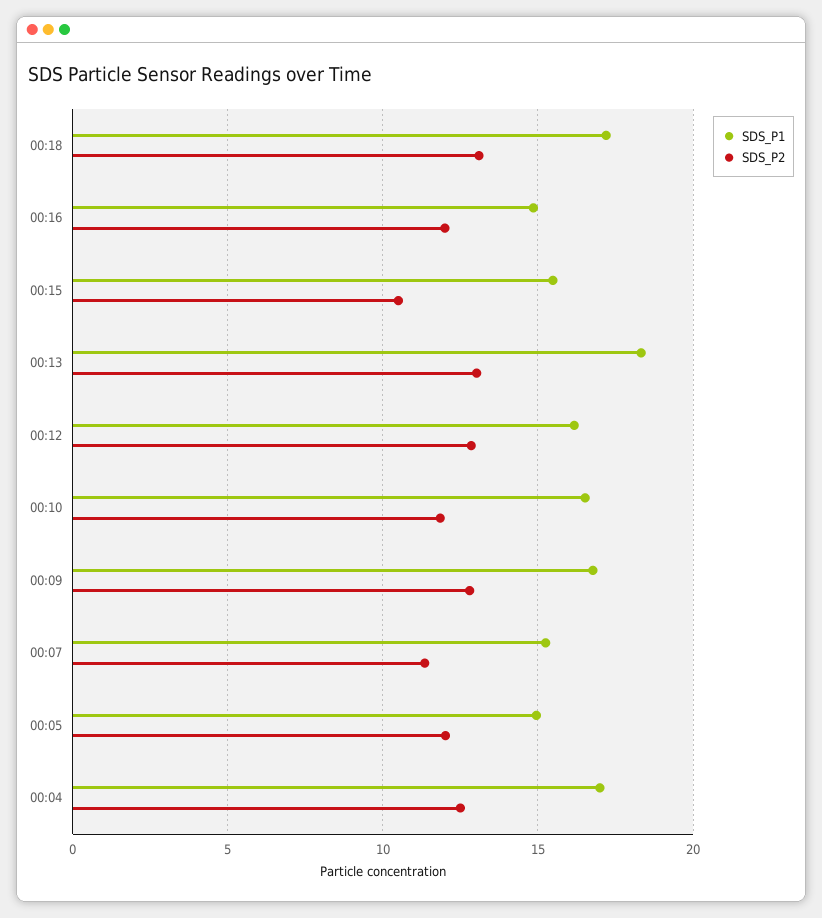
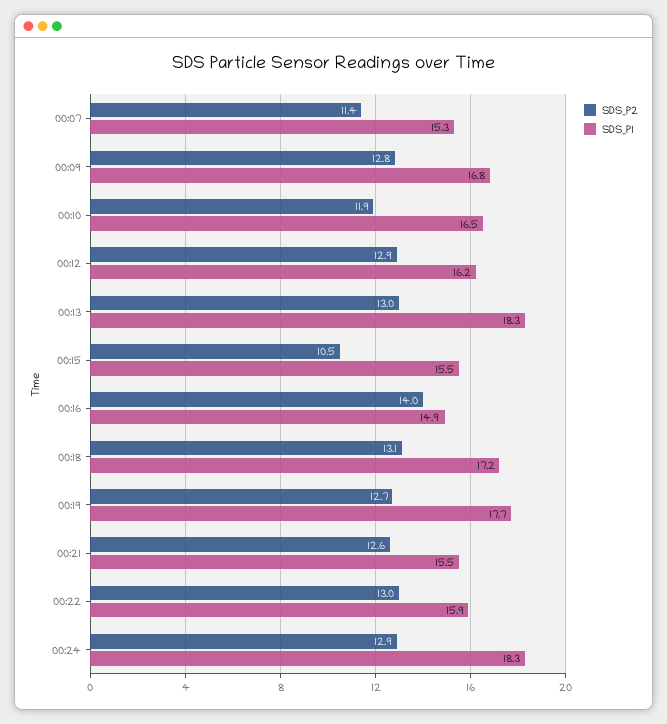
SDS_P2, 00:16: 12 -> 14
SDS_P1, 00:05: 15 -> none
SDS_P2, 00:05: 12 -> none
SDS_P1, 00:04: 17 -> none
SDS_P2, 00:04: 12.5 -> none
SDS_P2, 00:19: none -> 12.7
SDS_P1, 00:19: none -> 17.7
SDS_P2, 00:21: none -> 12.6
SDS_P1, 00:21: none -> 15.5
SDS_P2, 00:22: none -> 13
SDS_P1, 00:22: none -> 15.9
SDS_P2, 00:24: none -> 12.9
SDS_P1, 00:24: none -> 18.3

